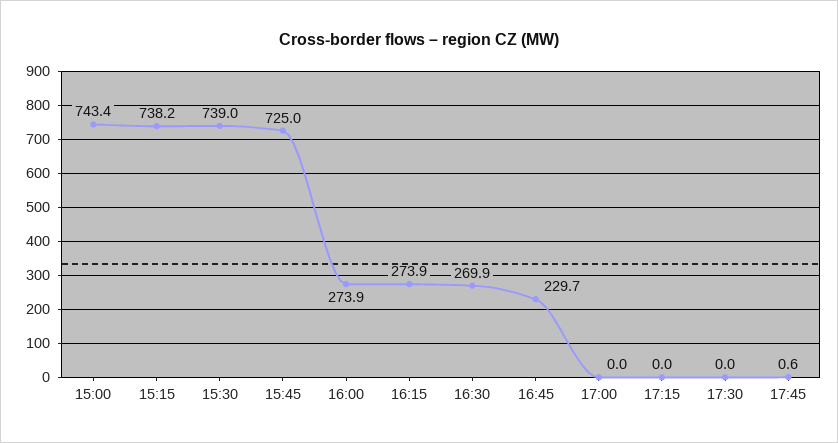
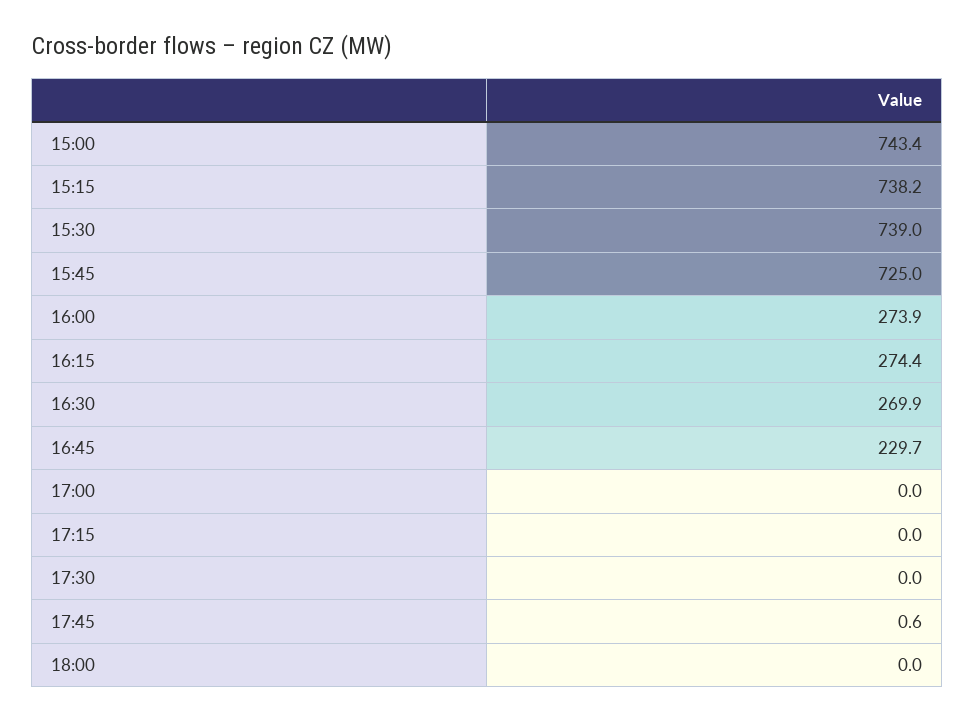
16:15: 273.9 -> 274.4
18:00: none -> 0

